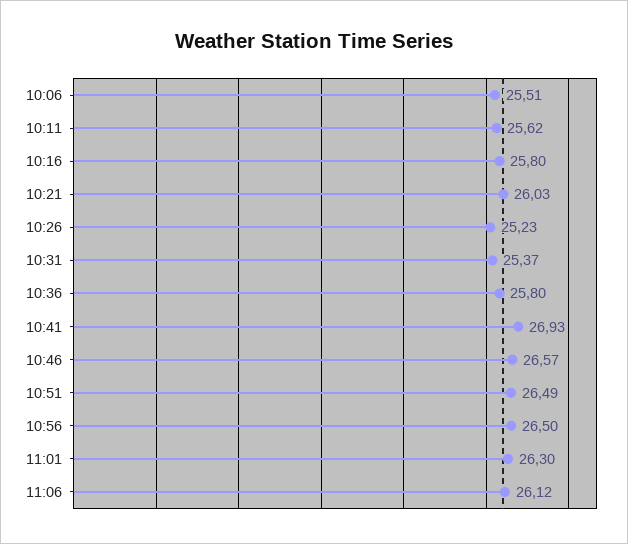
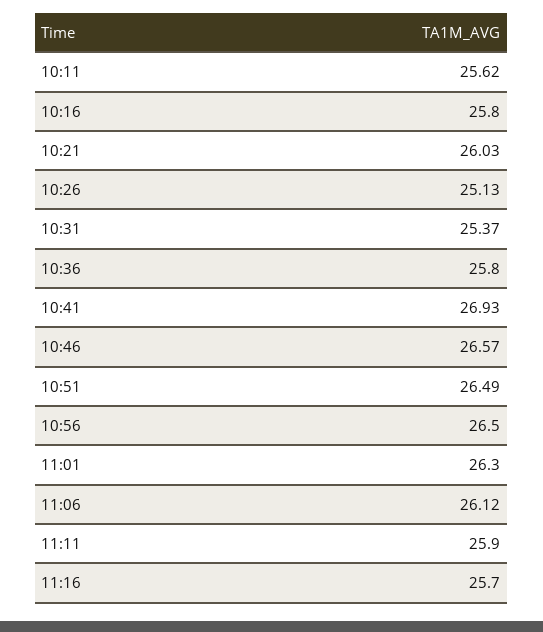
10:06: 25.51 -> none
10:26: 25.23 -> 25.13
11:11: none -> 25.9
11:16: none -> 25.7

